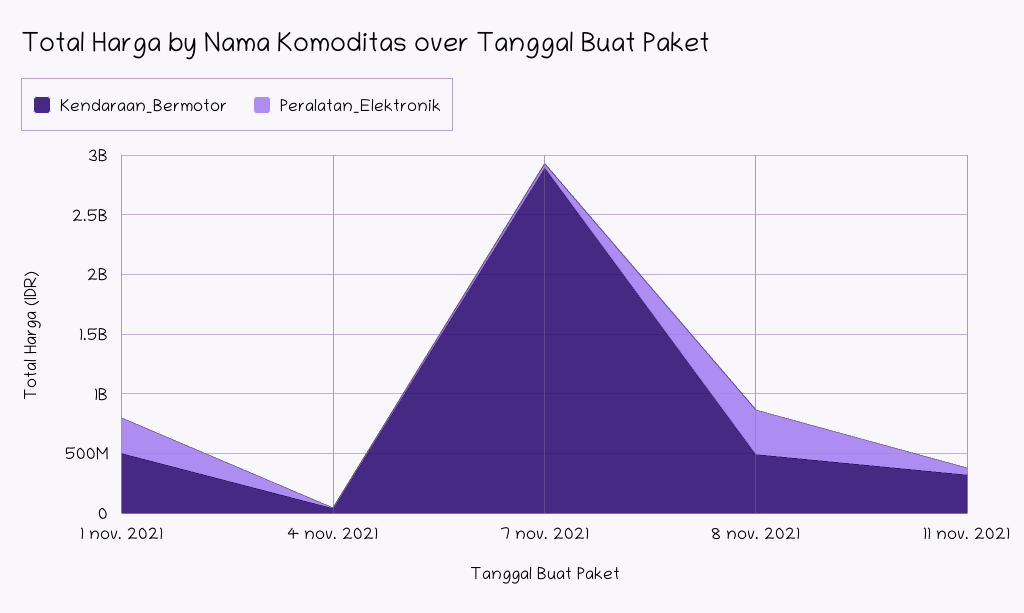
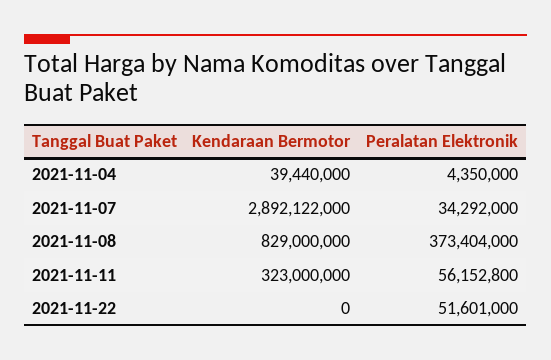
Kendaraan_Bermotor, 1 nov. 2021: 500000000 -> none
Peralatan_Elektronik, 1 nov. 2021: 300000000 -> none
Kendaraan_Bermotor, 8 nov. 2021: 500000000 -> 829000000
Kendaraan_Bermotor, 2021-11-22: none -> 0
Peralatan_Elektronik, 2021-11-22: none -> 51601000

